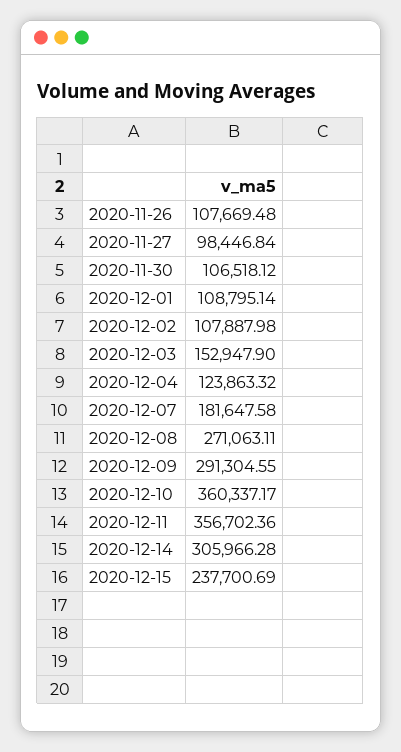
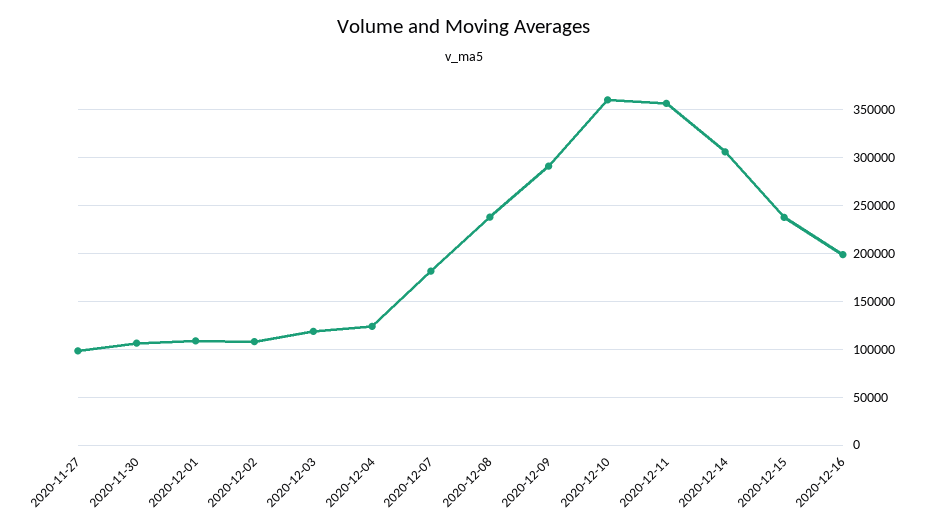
2020-11-26: 107669.48 -> none
2020-12-03: 152947.9 -> 120000
2020-12-08: 271063.11 -> 240000
2020-12-16: none -> 200000

